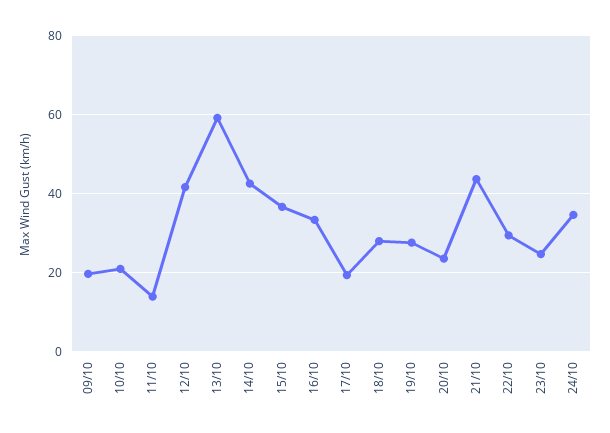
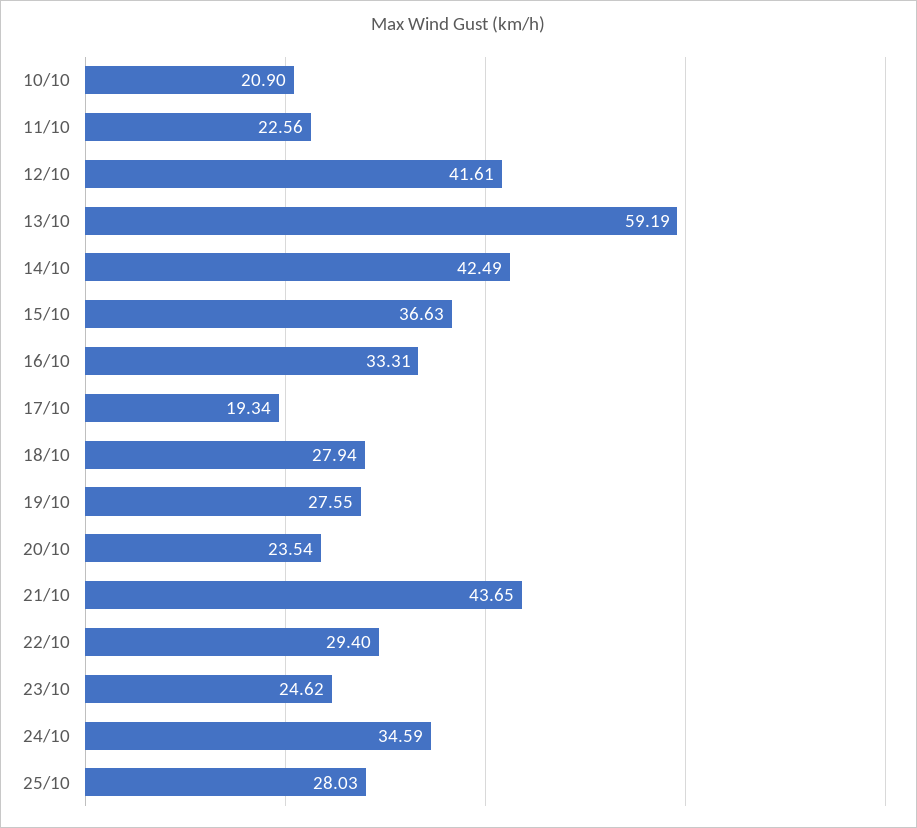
09/10: 20 -> none
11/10: 14 -> 22.56
25/10: none -> 28.03

